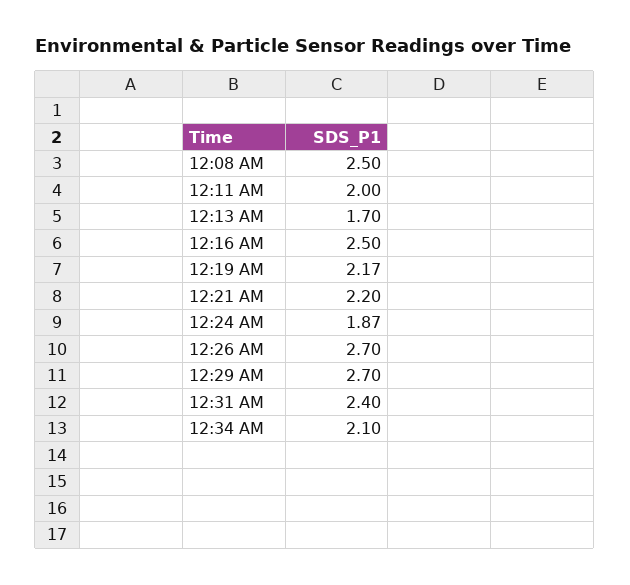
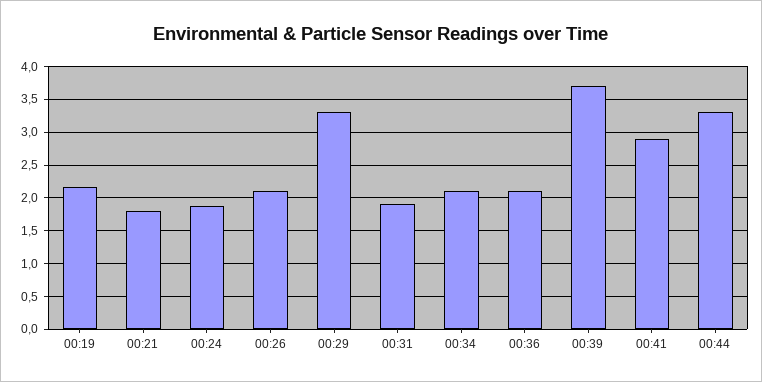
12:08 AM: 2.5 -> none
12:11 AM: 2 -> none
12:13 AM: 1.7 -> none
12:16 AM: 2.5 -> none
12:21 AM: 2.2 -> 1.8
12:26 AM: 2.7 -> 2.1
12:29 AM: 2.7 -> 3.3
12:31 AM: 2.4 -> 1.9
00:36: none -> 2.1
00:39: none -> 3.7
00:41: none -> 2.9
00:44: none -> 3.3

